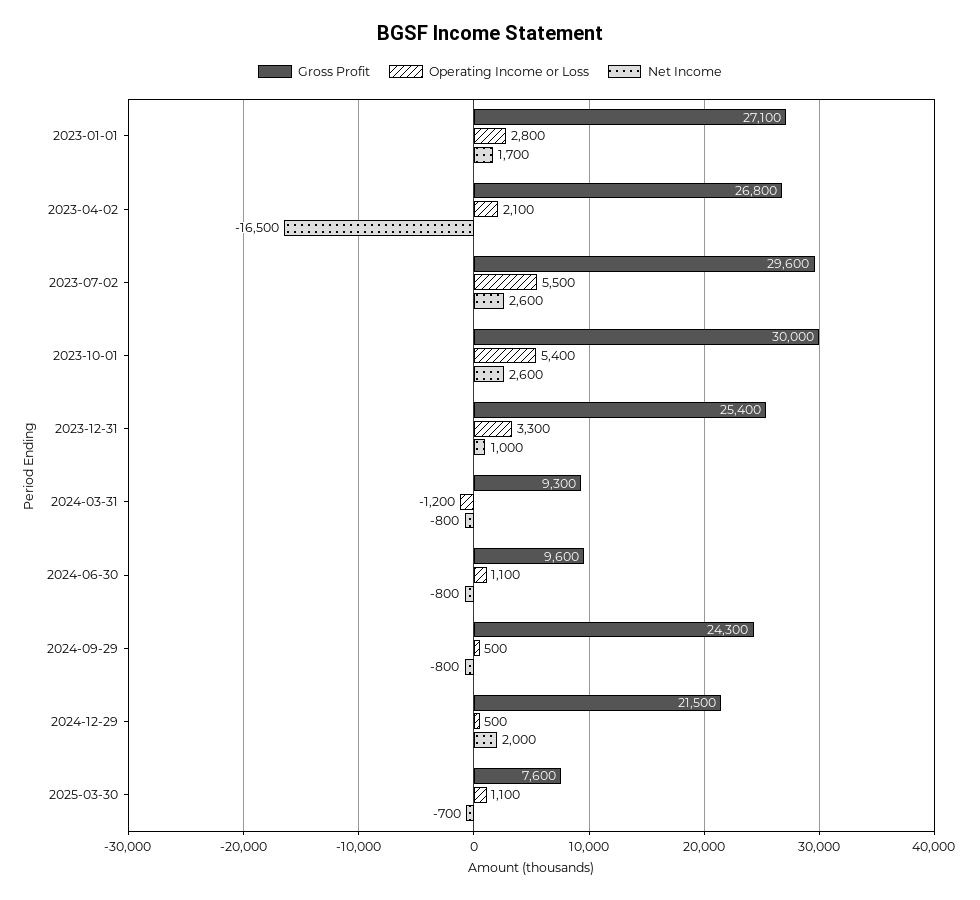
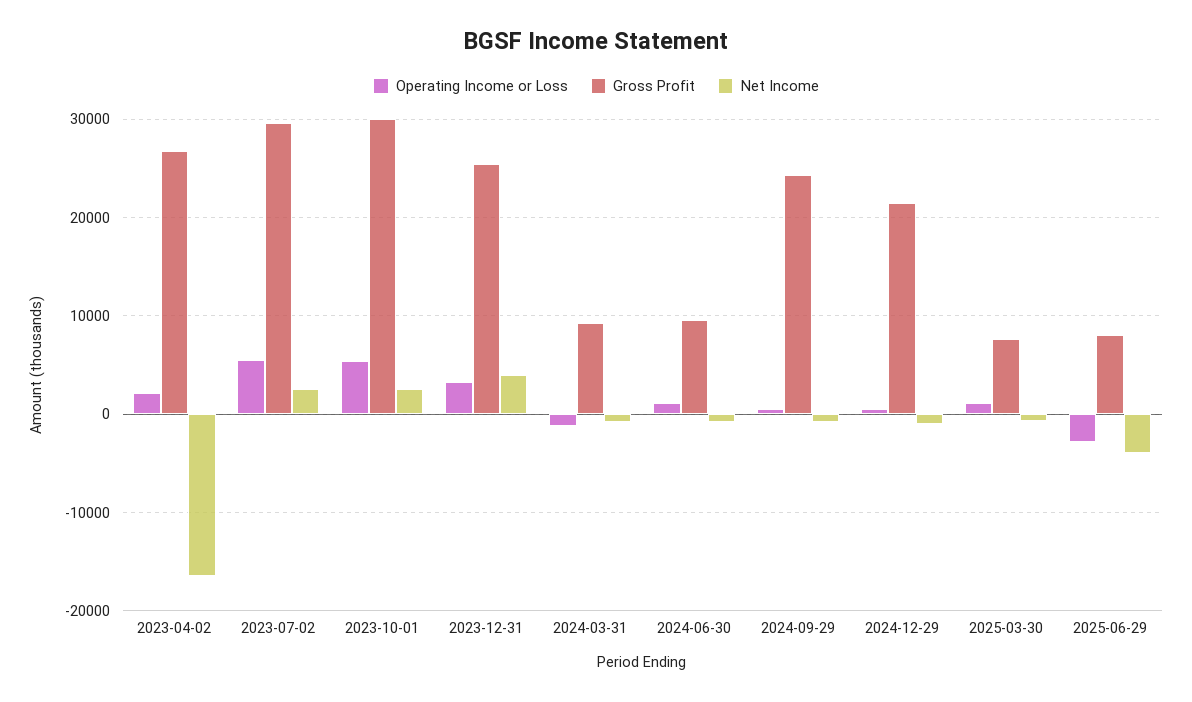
Gross Profit, 2023-01-01: 27100 -> none
Operating Income or Loss, 2023-01-01: 2800 -> none
Net Income, 2023-01-01: 1700 -> none
Net Income, 2023-12-31: 1000 -> 4000
Net Income, 2024-12-29: 2000 -> -1000
Operating Income or Loss, 2025-06-29: none -> -3000
Gross Profit, 2025-06-29: none -> 8000
Net Income, 2025-06-29: none -> -4000

